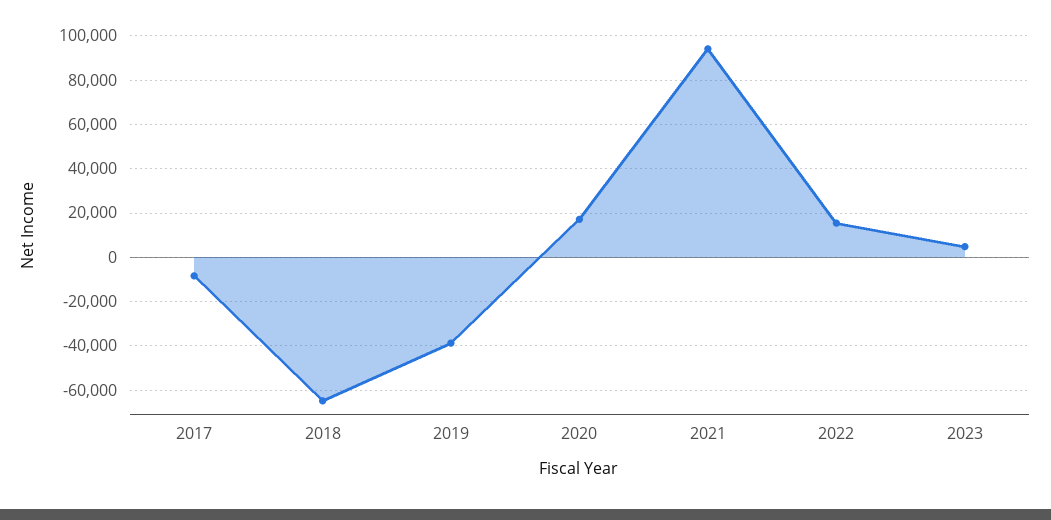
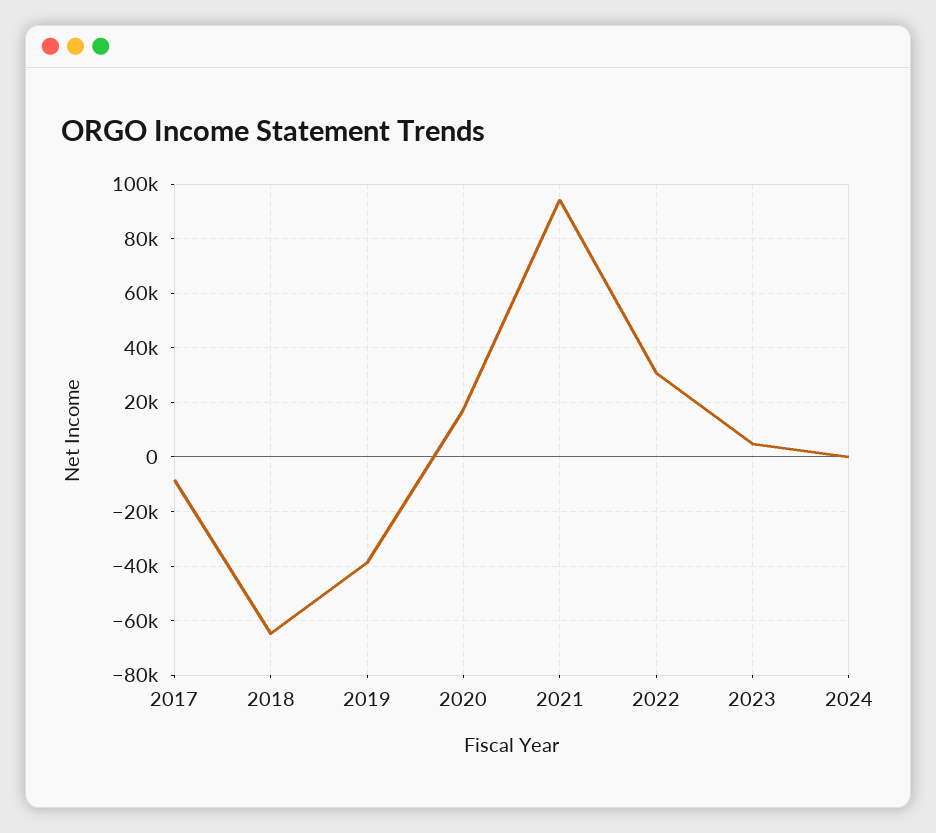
2022: 15000 -> 30000
2024: none -> 0

